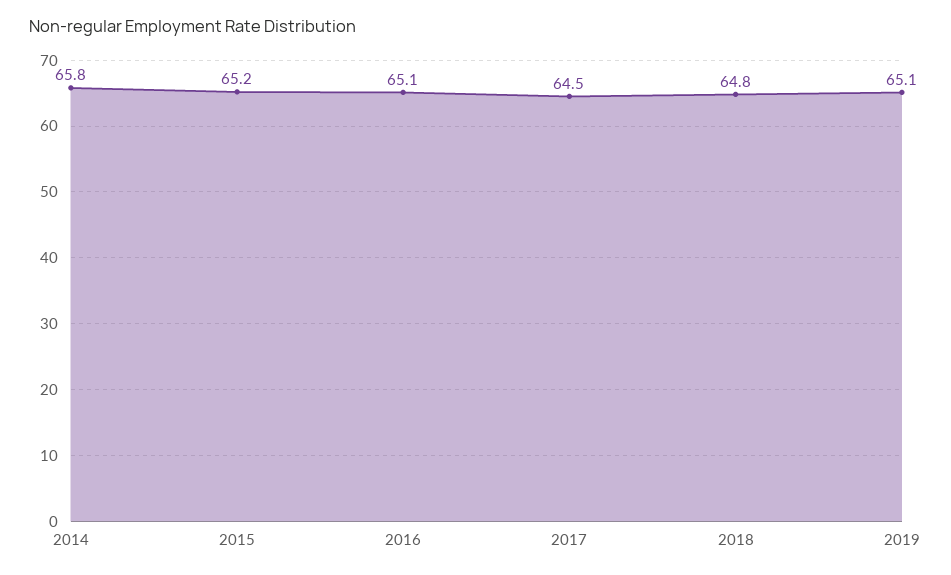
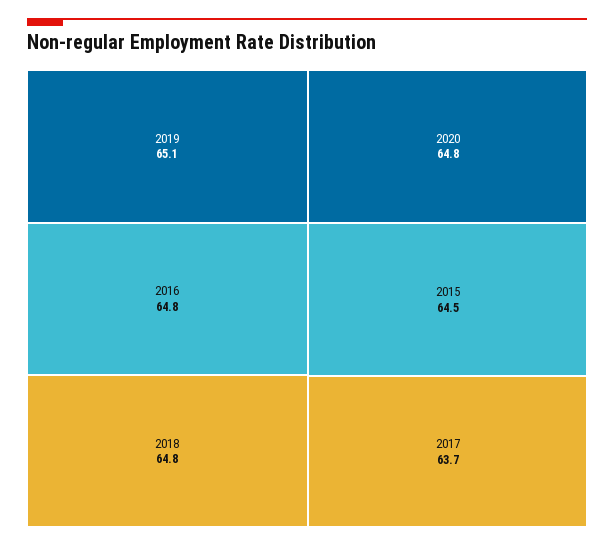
2014: 65.8 -> none
2015: 65.2 -> 64.5
2016: 65.1 -> 64.8
2017: 64.5 -> 63.7
2020: none -> 64.8

